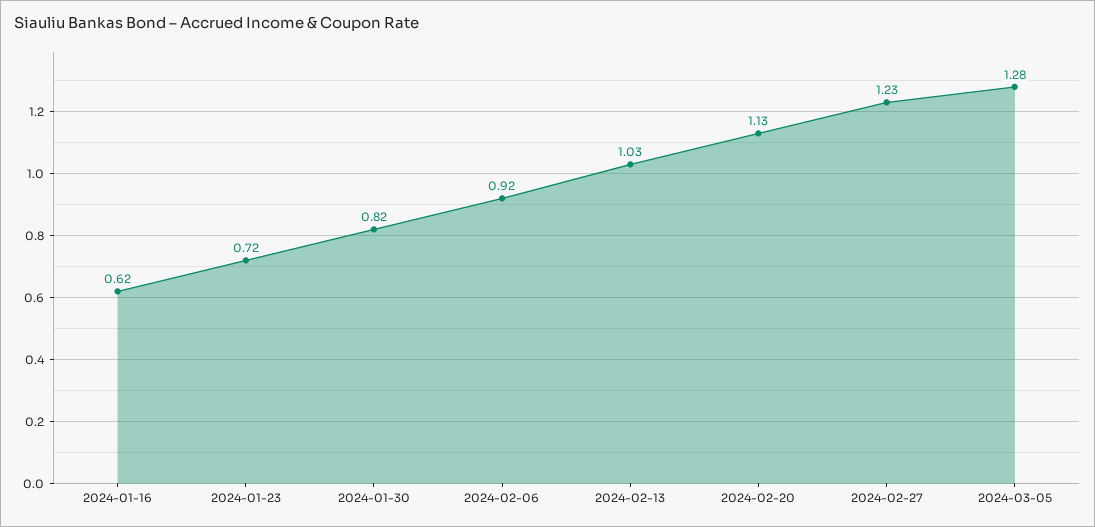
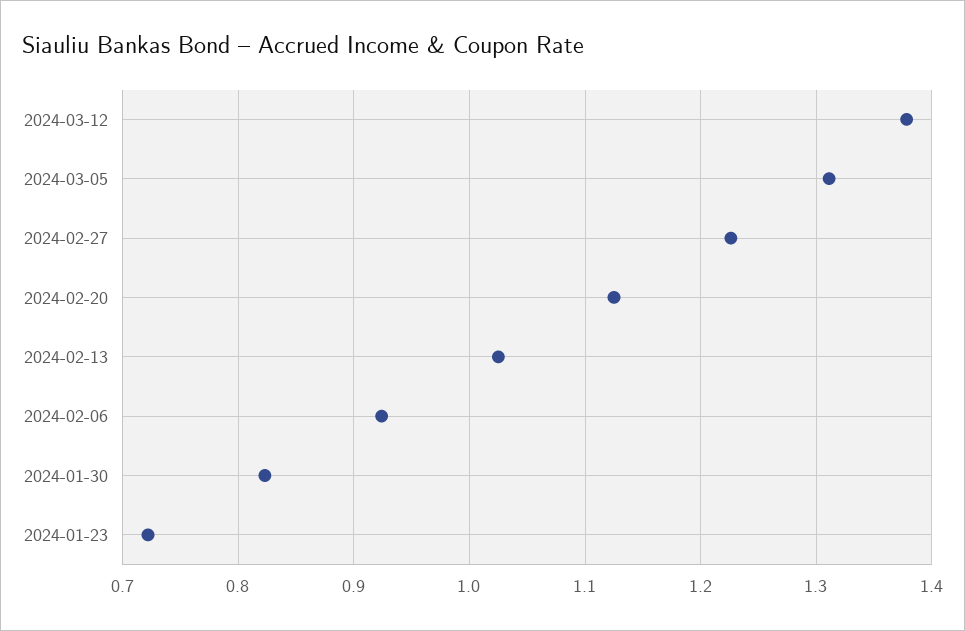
2024-01-16: 0.62 -> none
2024-03-05: 1.28 -> 1.31
2024-03-12: none -> 1.38

